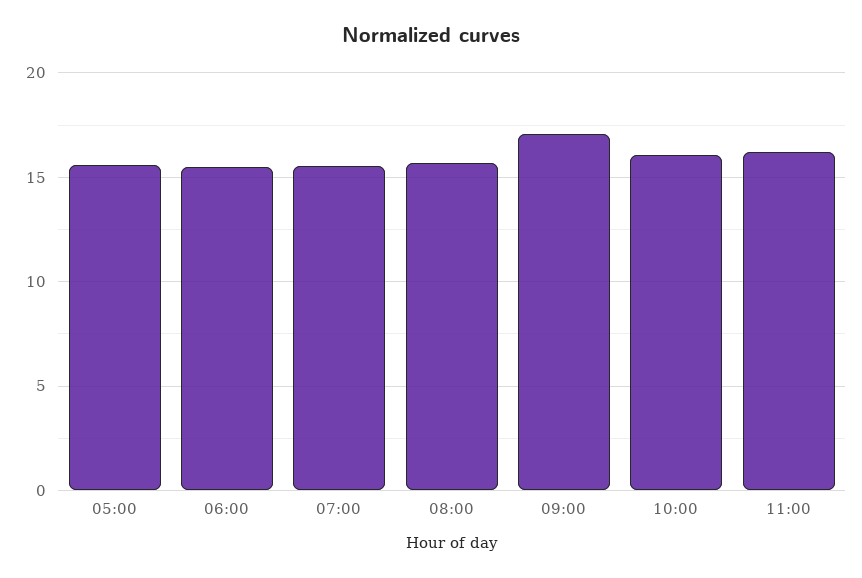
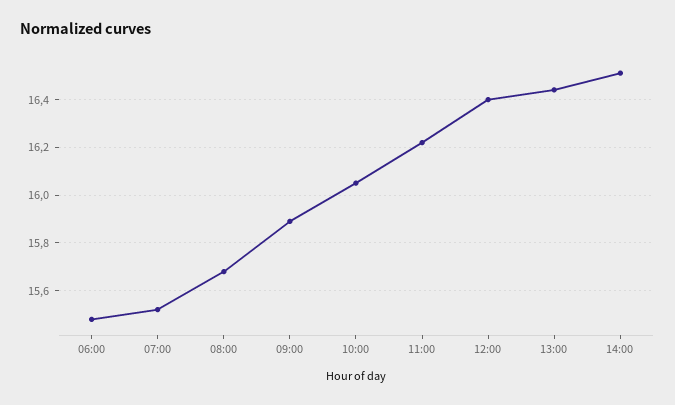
05:00: 15.5 -> none
09:00: 17 -> 15.9
12:00: none -> 16.4
13:00: none -> 16.45
14:00: none -> 16.5

